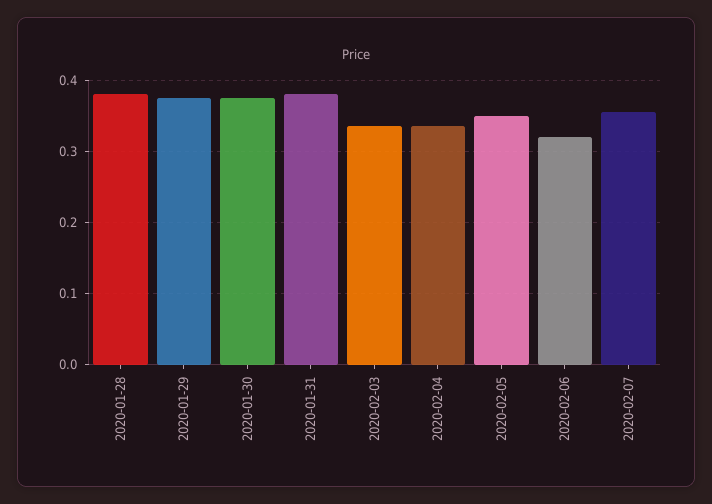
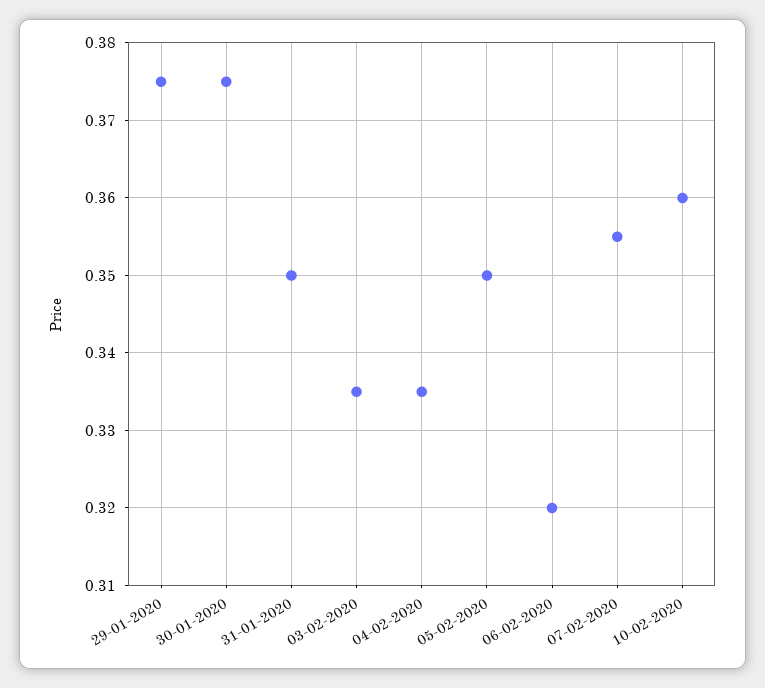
2020-01-28: 0.38 -> none
2020-01-31: 0.38 -> 0.35
10-02-2020: none -> 0.36

